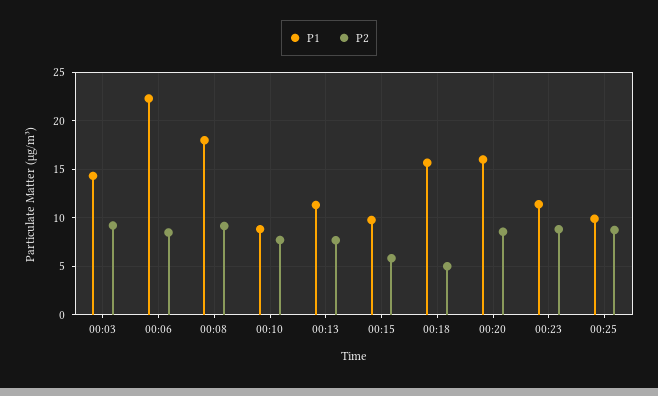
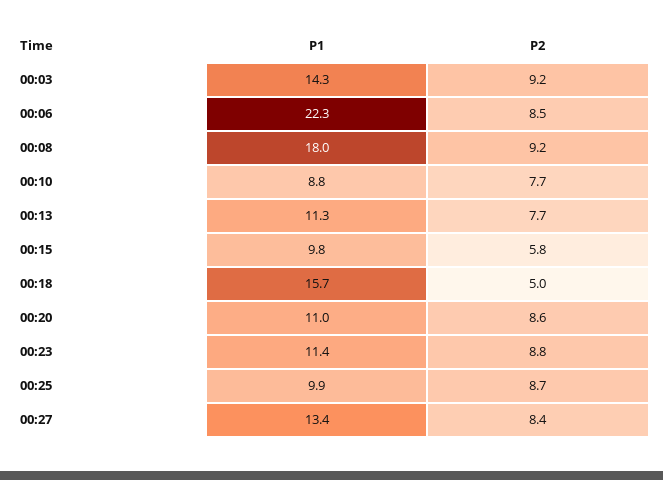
P1, 00:20: 16 -> 11
P1, 00:27: none -> 13.4
P2, 00:27: none -> 8.4

